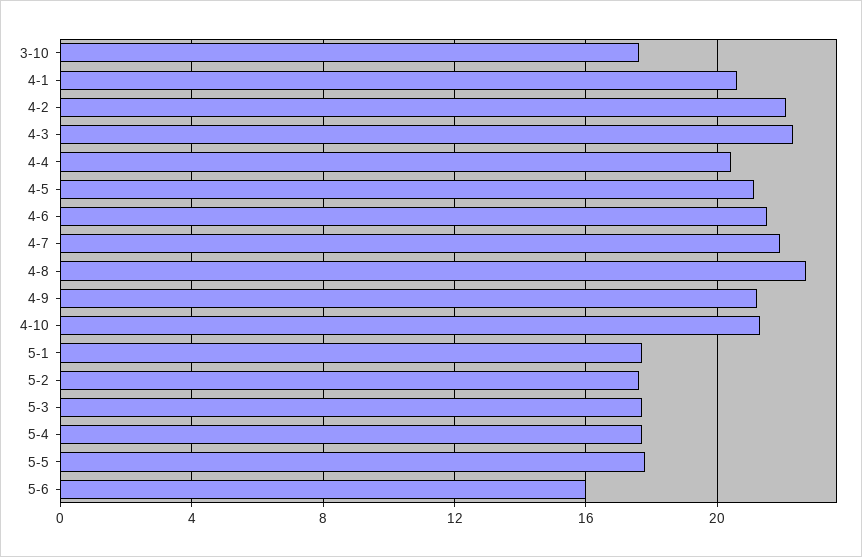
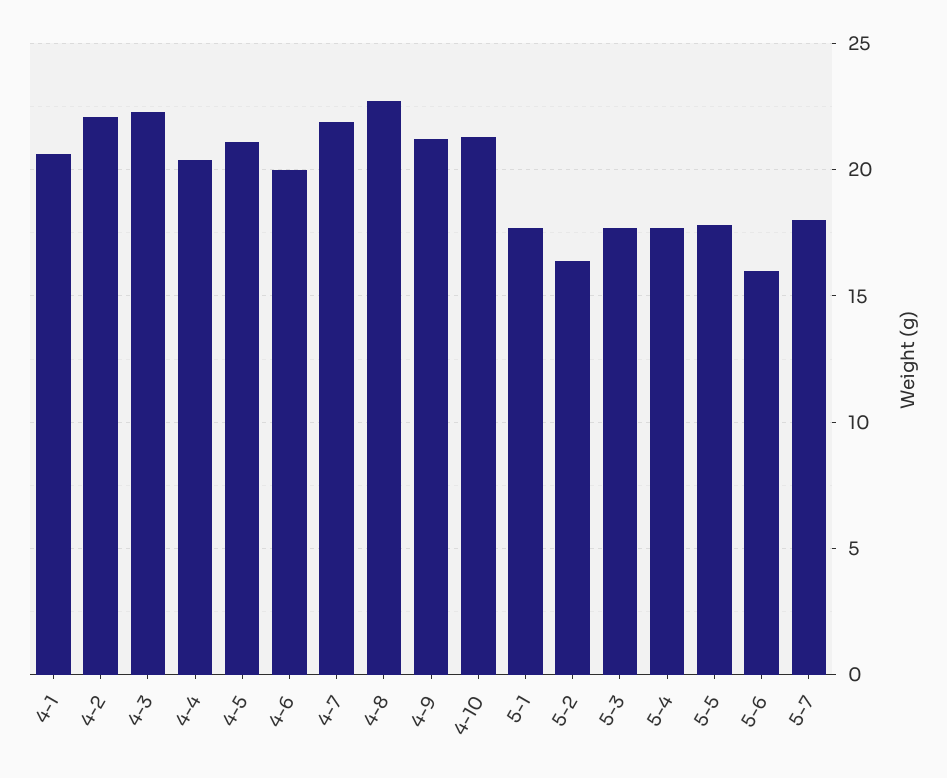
3-10: 17.5 -> none
4-6: 21.5 -> 20
5-2: 17.5 -> 16.5
5-7: none -> 18

